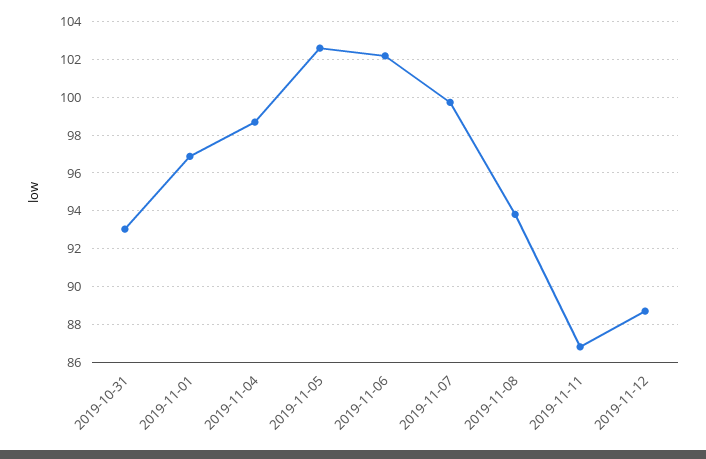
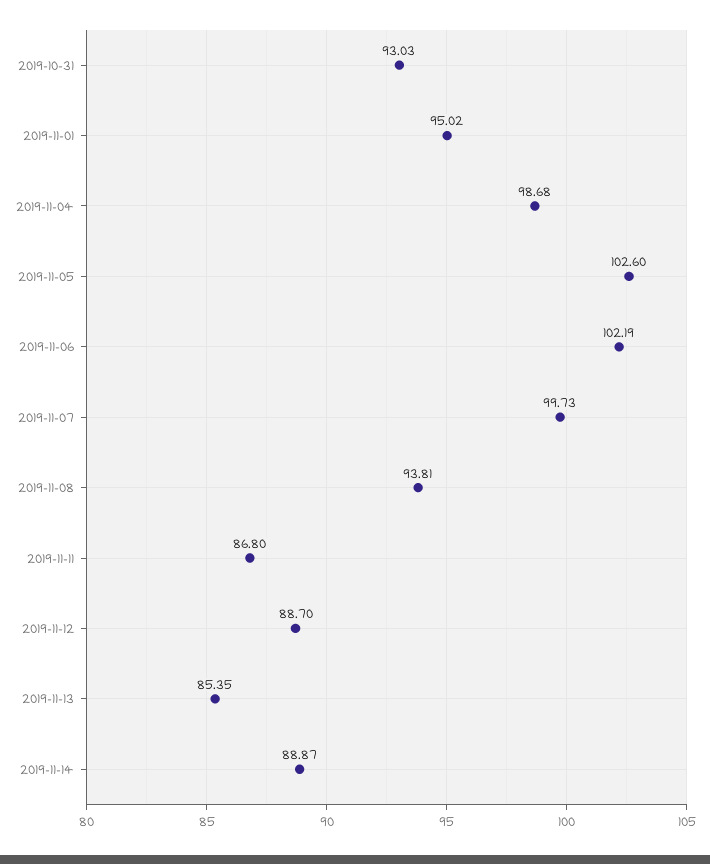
2019-11-01: 97 -> 95.02
2019-11-13: none -> 85.35
2019-11-14: none -> 88.87

